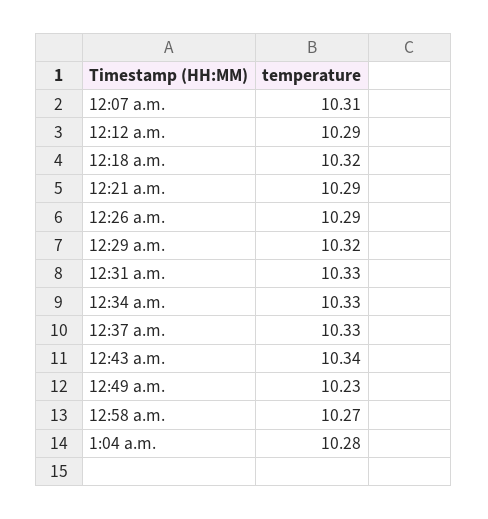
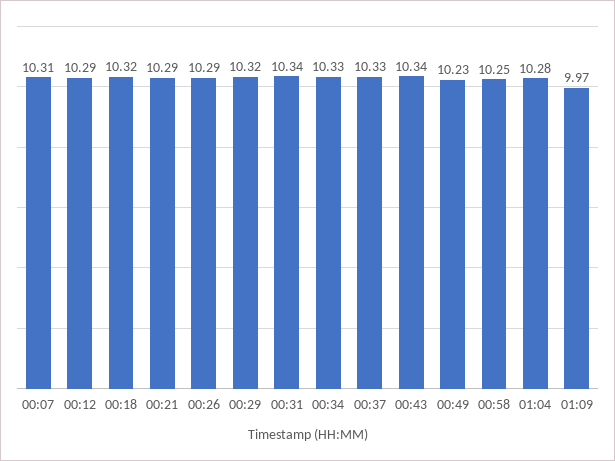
12:31 a.m.: 10.33 -> 10.34
12:58 a.m.: 10.27 -> 10.25
01:09: none -> 9.97

